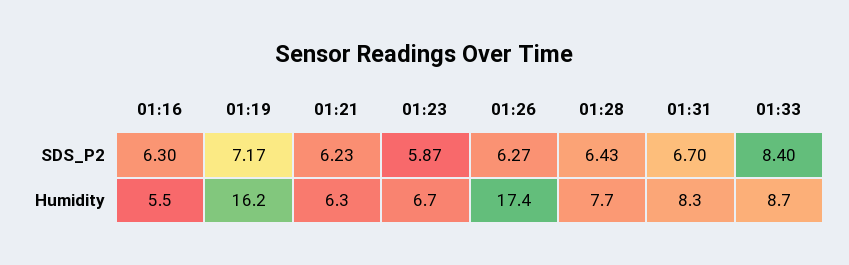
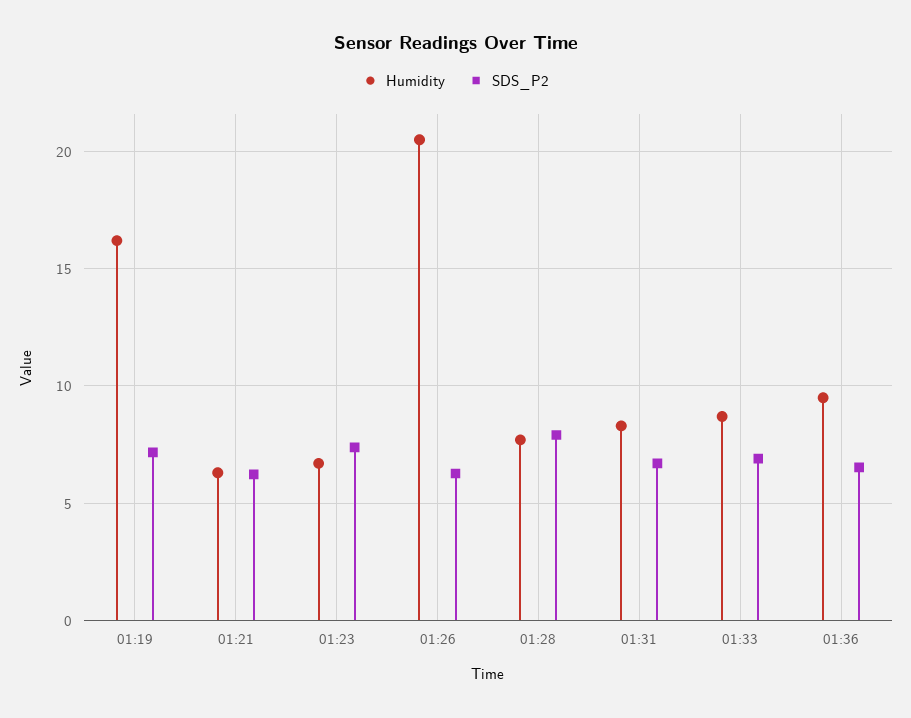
SDS_P2, 01:16: 6.3 -> none
SDS_P2, 01:23: 5.87 -> 7.5
SDS_P2, 01:28: 6.43 -> 8
SDS_P2, 01:33: 8.4 -> 7
Humidity, 01:16: 5.5 -> none
Humidity, 01:26: 17.4 -> 20.5
Humidity, 01:36: none -> 9.5
SDS_P2, 01:36: none -> 6.5

